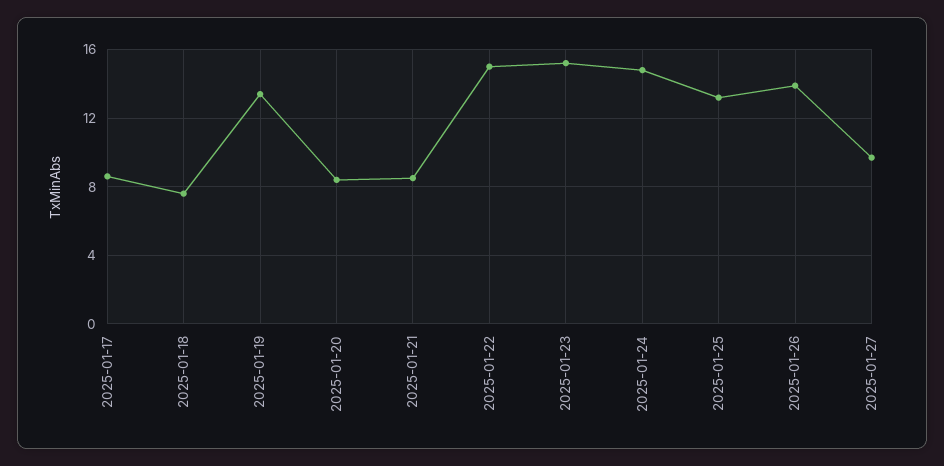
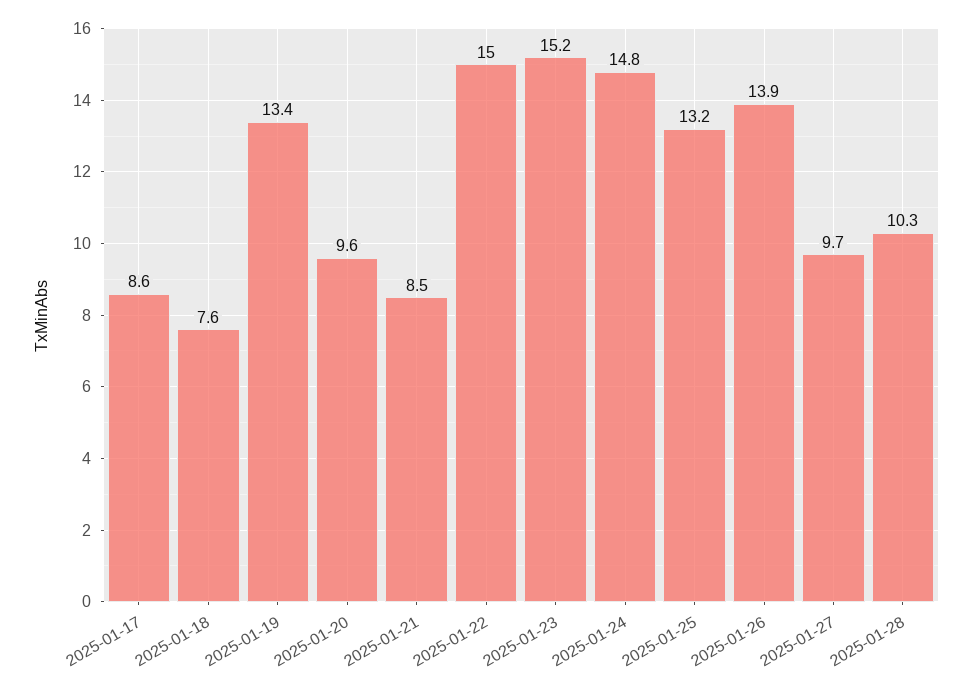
2025-01-20: 8.5 -> 9.6
2025-01-28: none -> 10.3

